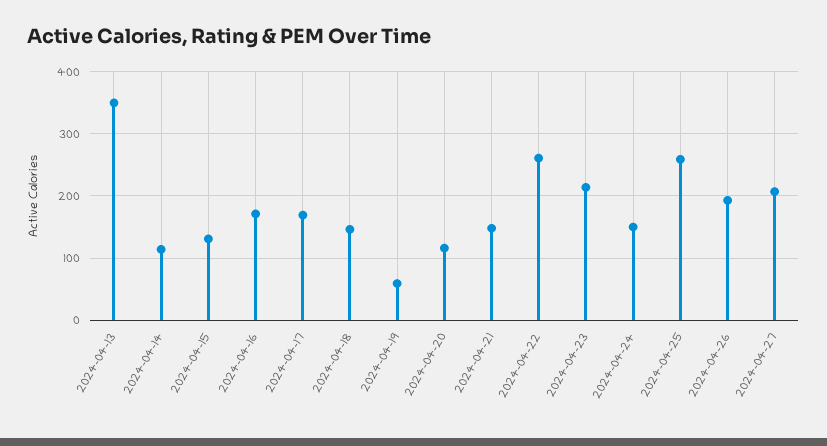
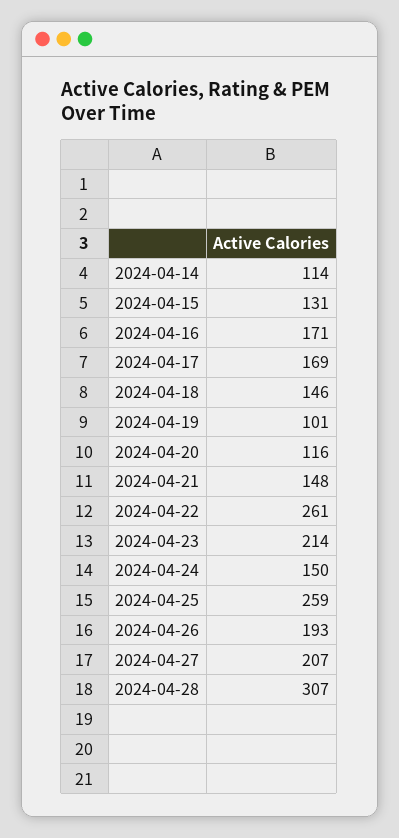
2024-04-13: 350 -> none
2024-04-19: 60 -> 101
2024-04-28: none -> 307

